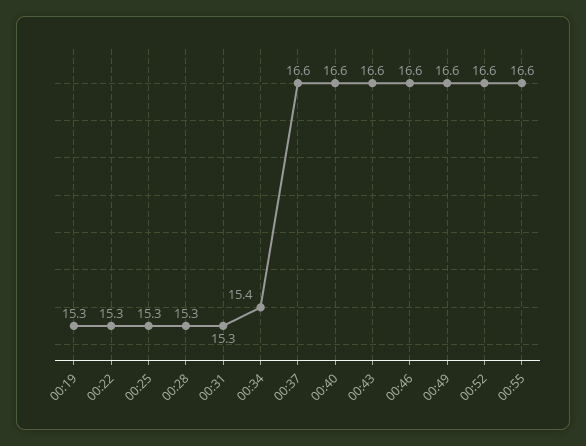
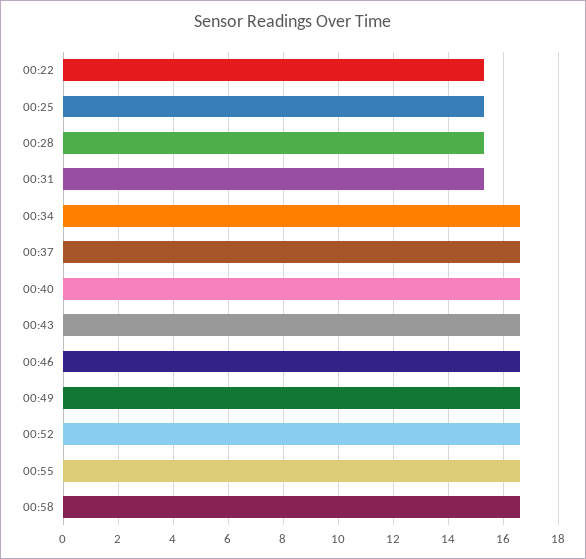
00:19: 15.3 -> none
00:34: 15.4 -> 16.5
00:58: none -> 16.5

